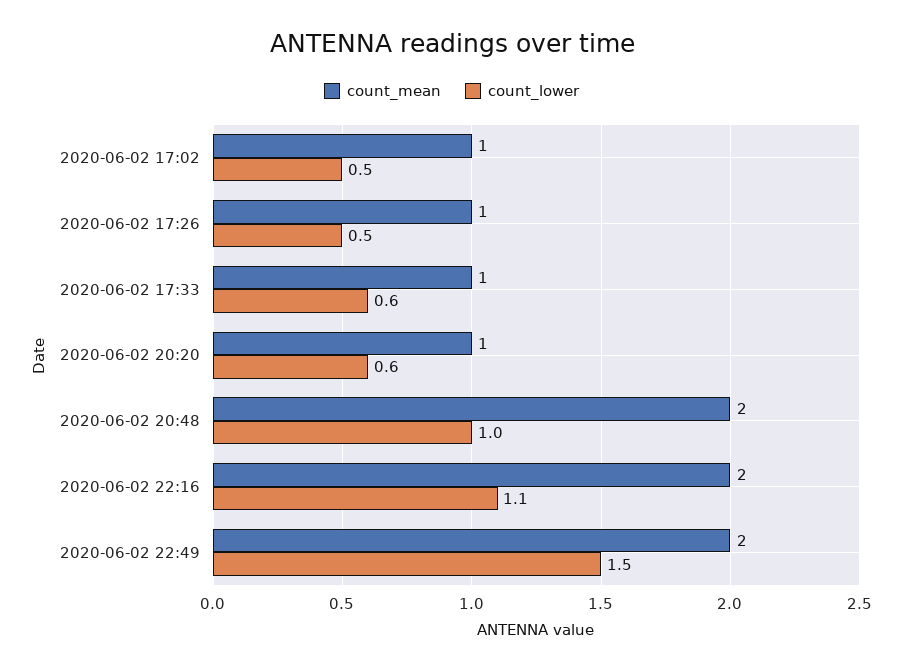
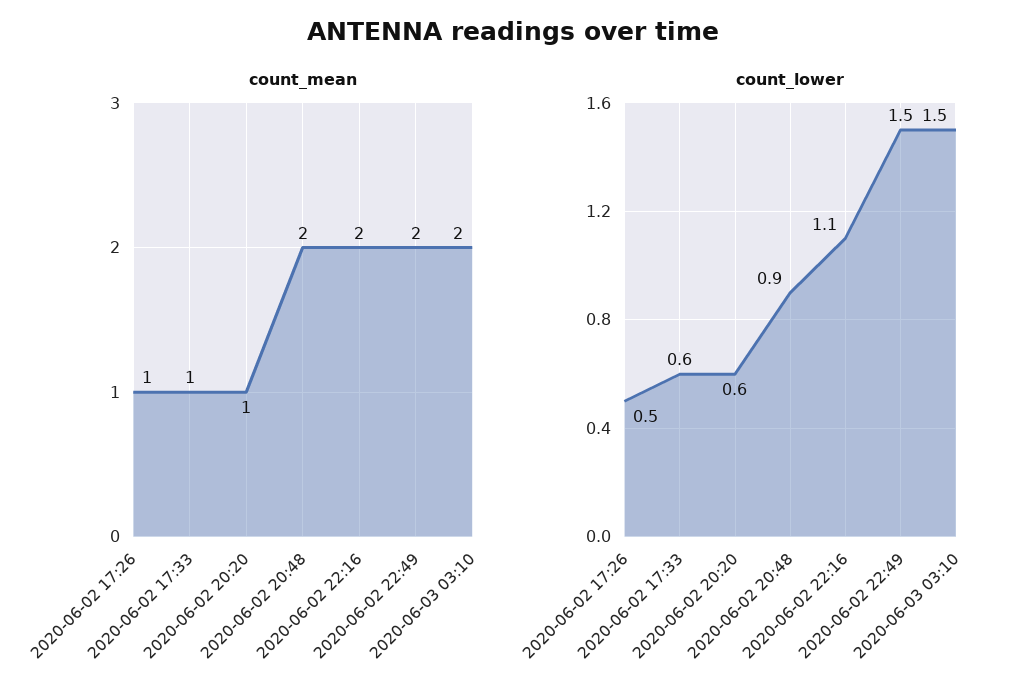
count_mean, 2020-06-02 17:02: 1 -> none
count_lower, 2020-06-02 17:02: 0.5 -> none
count_lower, 2020-06-02 20:48: 1 -> 0.9
count_mean, 2020-06-03 03:10: none -> 2
count_lower, 2020-06-03 03:10: none -> 1.5

